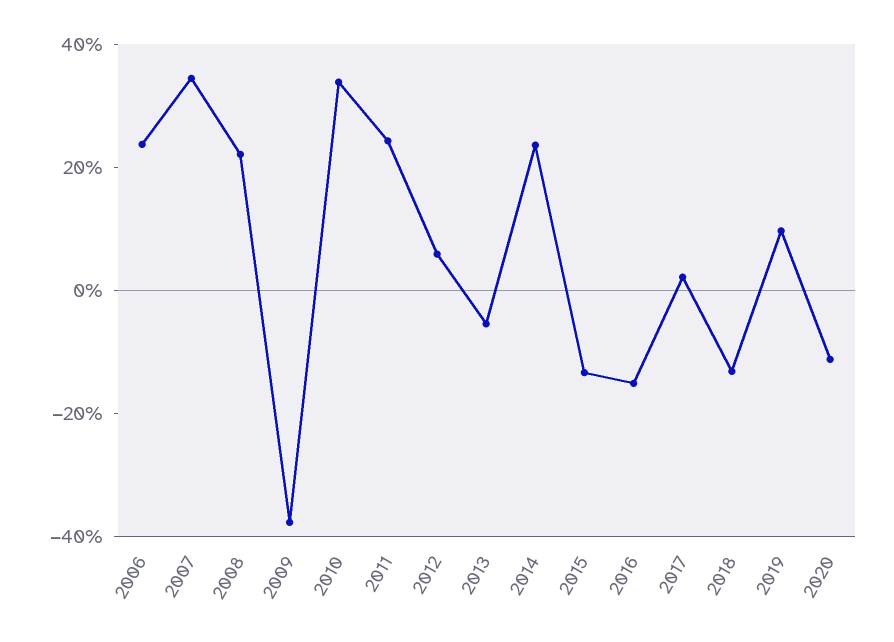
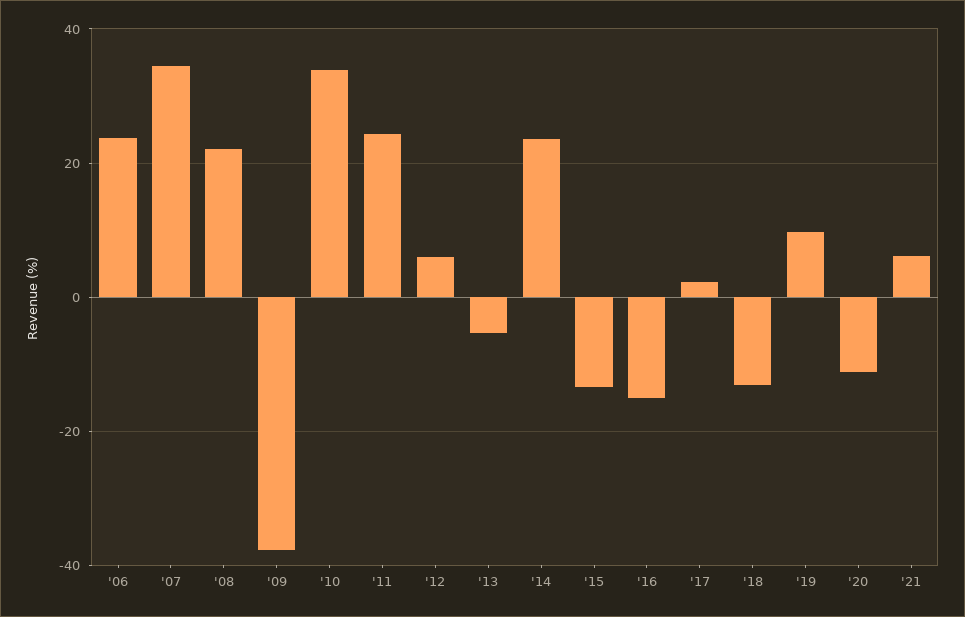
'21: none -> 6

